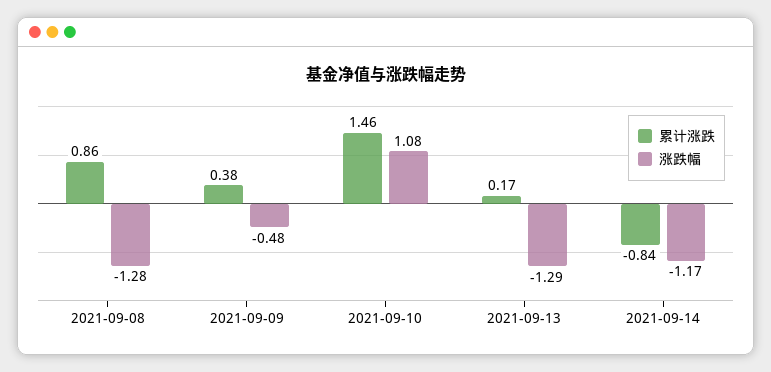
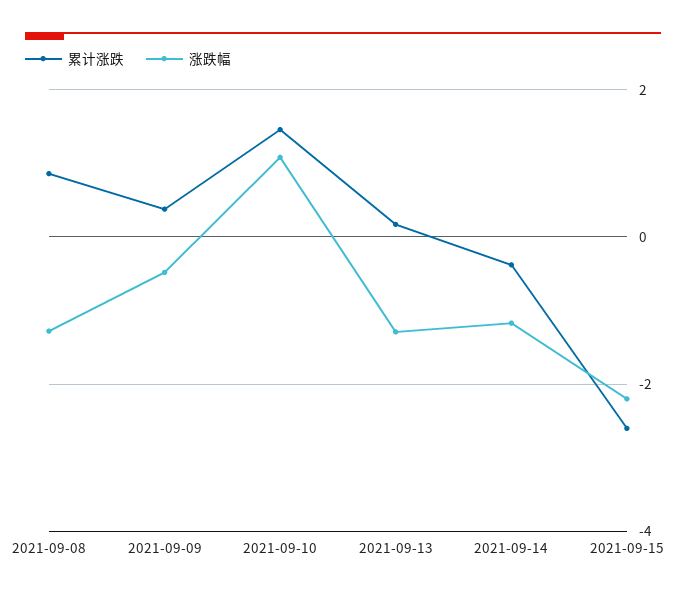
累计涨跌, 2021-09-14: -0.84 -> -0.4
累计涨跌, 2021-09-15: none -> -2.6
涨跌幅, 2021-09-15: none -> -2.2

